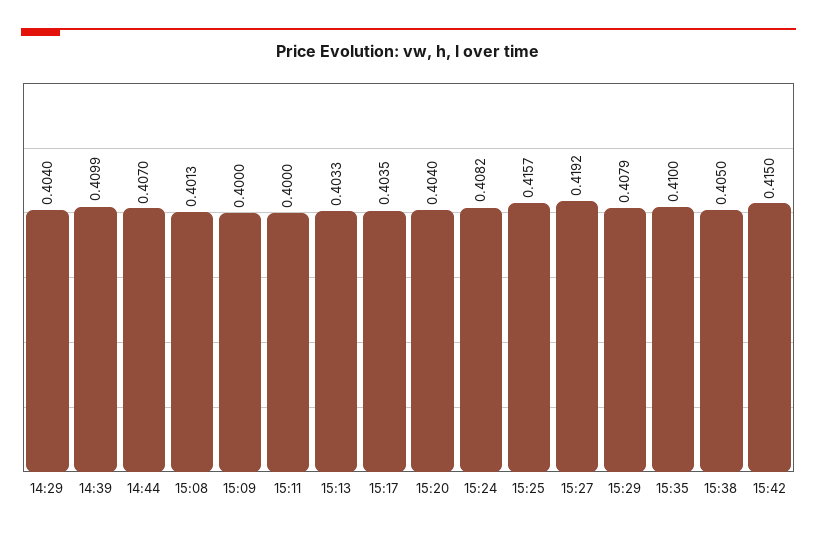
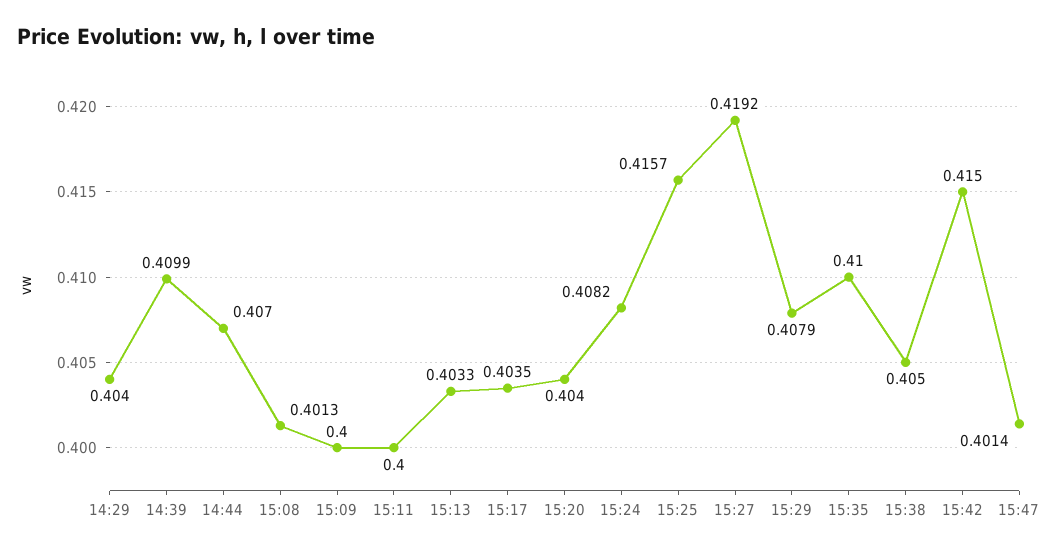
15:47: none -> 0.4014

